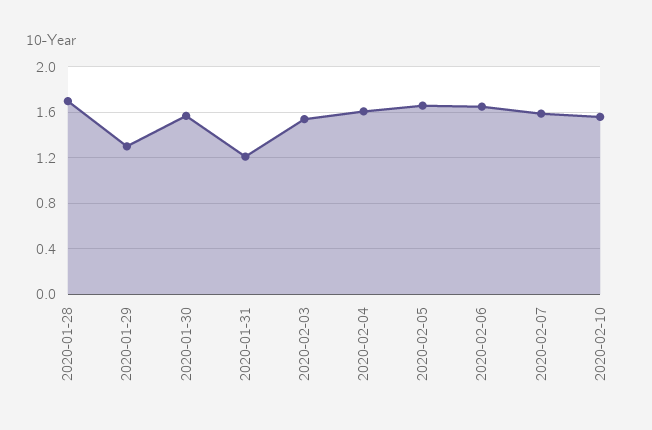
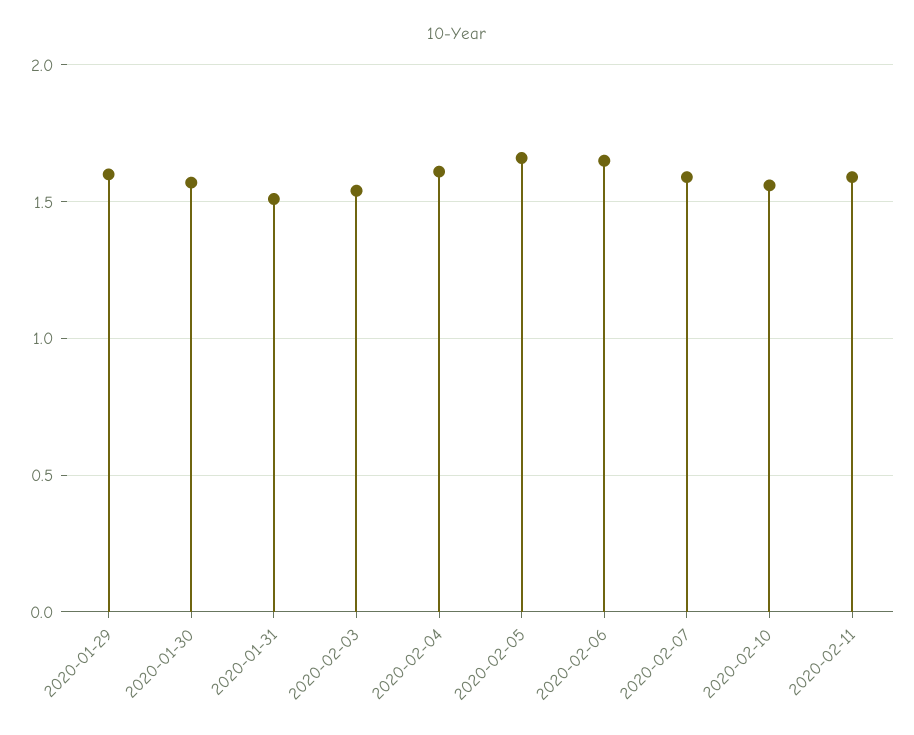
2020-01-28: 1.7 -> none
2020-01-29: 1.3 -> 1.6
2020-01-31: 1.2 -> 1.5
2020-02-11: none -> 1.6

